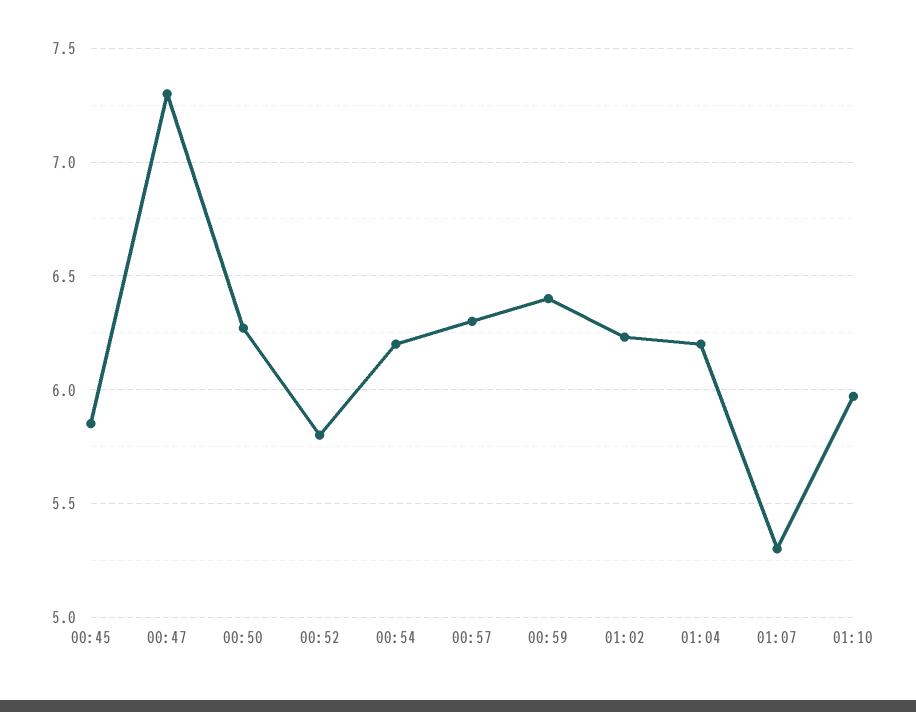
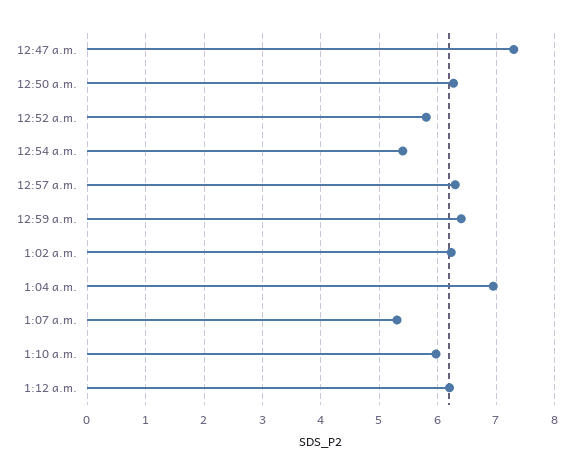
00:45: 5.85 -> none
00:54: 6.2 -> 5.4
01:04: 6.2 -> 7
1:12 a.m.: none -> 6.2

